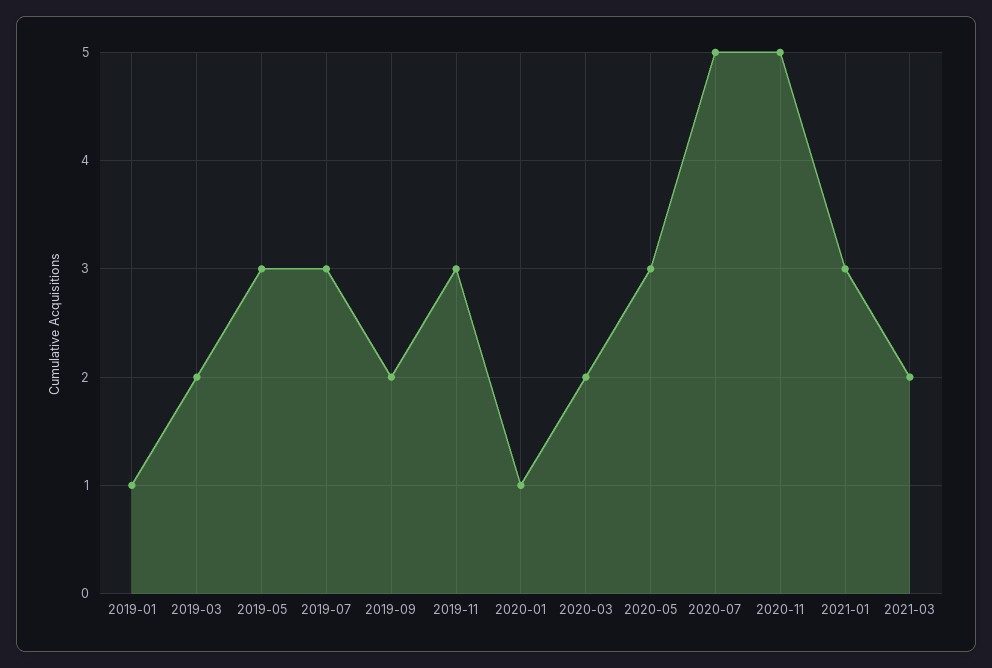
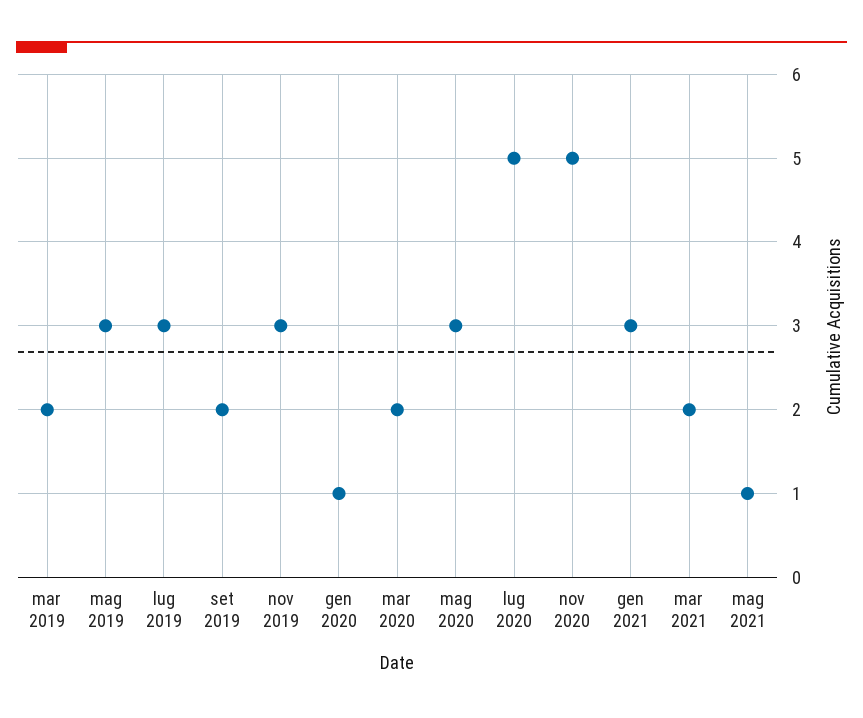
2019-01: 1 -> none
mag 2021: none -> 1

